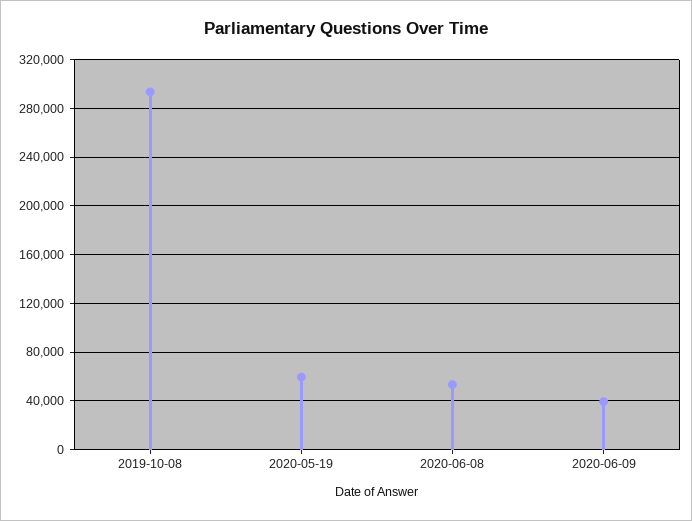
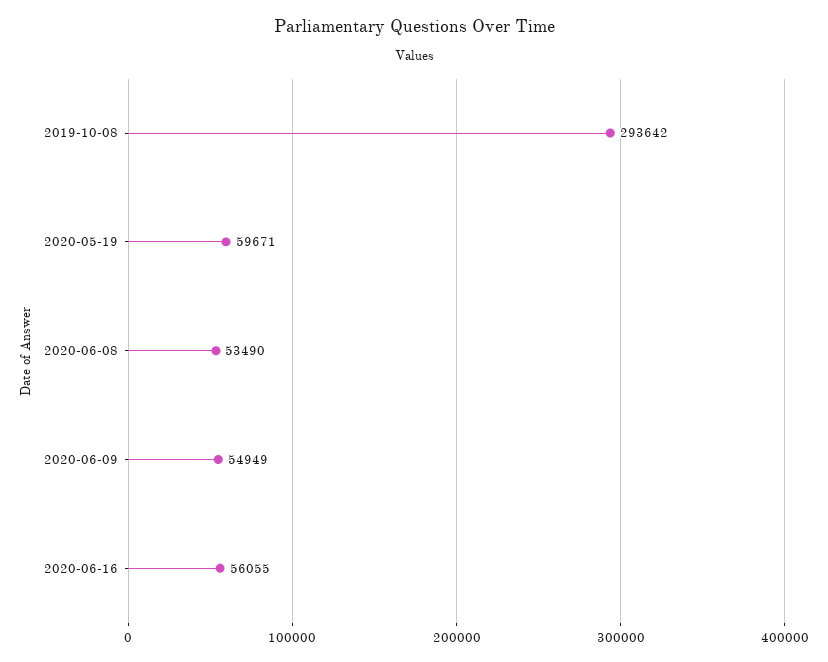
2020-06-09: 40000 -> 54949
2020-06-16: none -> 56055

